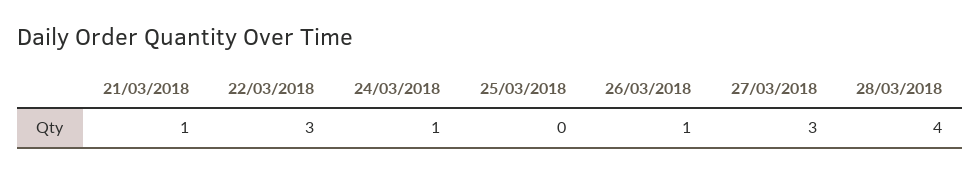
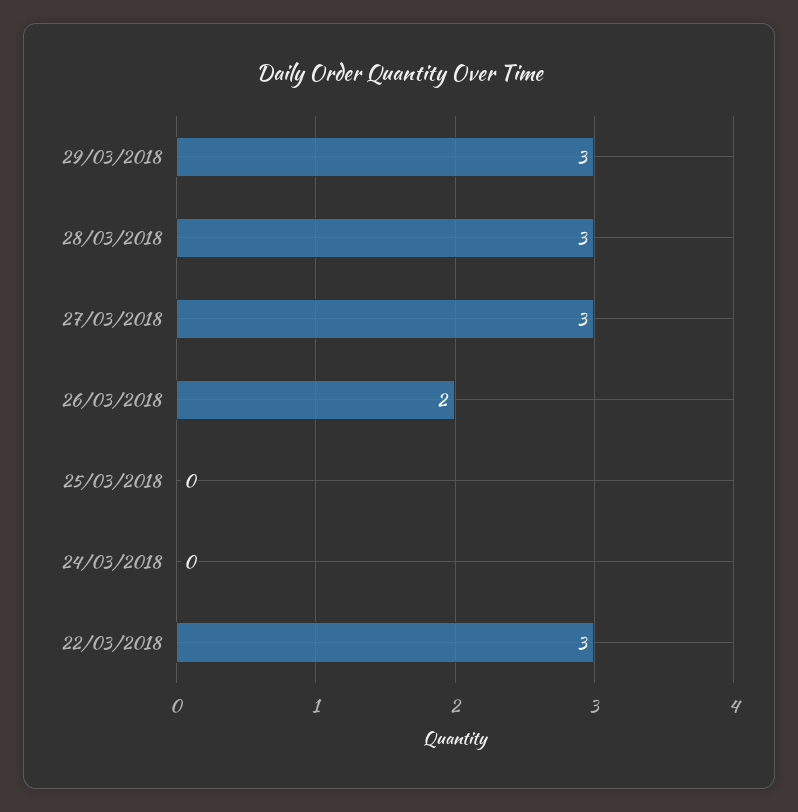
21/03/2018: 1 -> none
24/03/2018: 1 -> 0
26/03/2018: 1 -> 2
28/03/2018: 4 -> 3
29/03/2018: none -> 3

